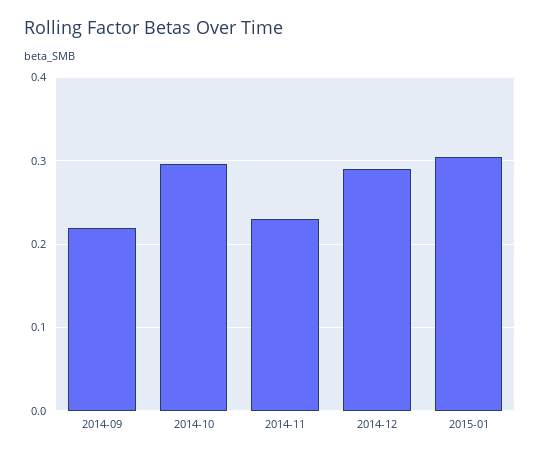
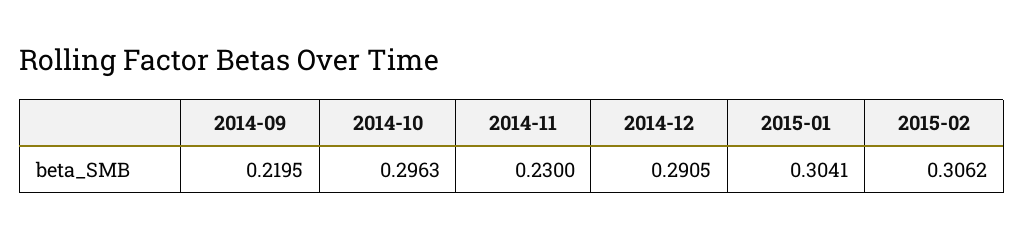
2015-02: none -> 0.3062

